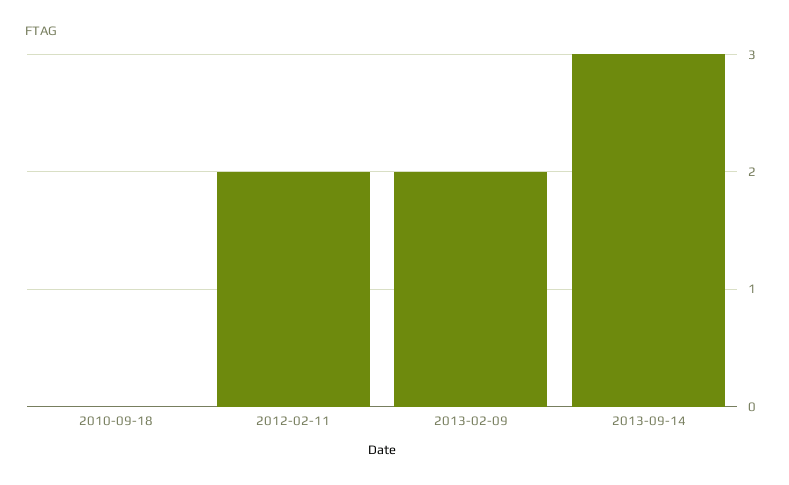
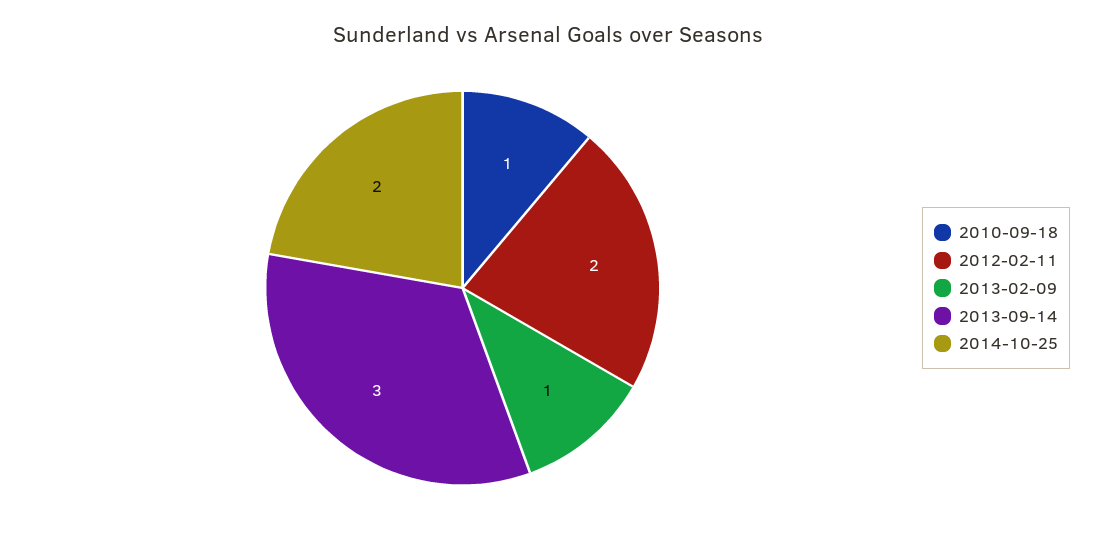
2010-09-18: 0 -> 1
2013-02-09: 2 -> 1
2014-10-25: none -> 2

